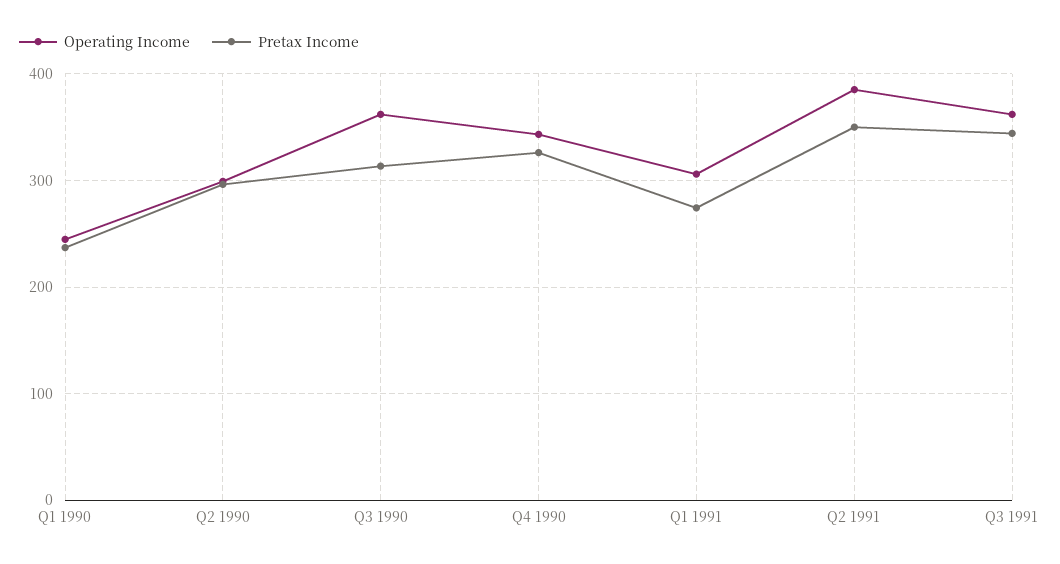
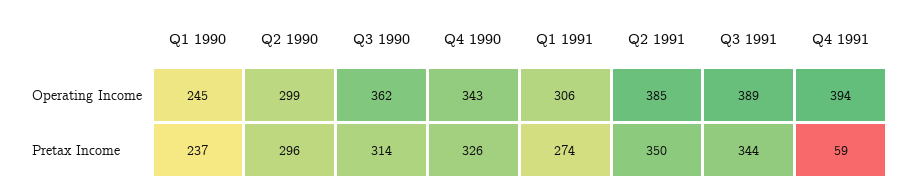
Operating Income, Q3 1991: 360 -> 389
Operating Income, Q4 1991: none -> 394
Pretax Income, Q4 1991: none -> 59

